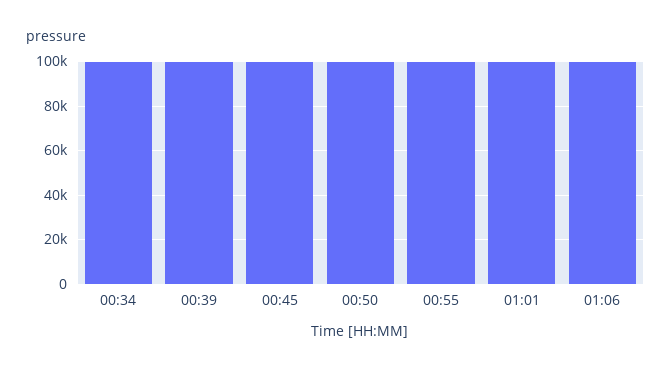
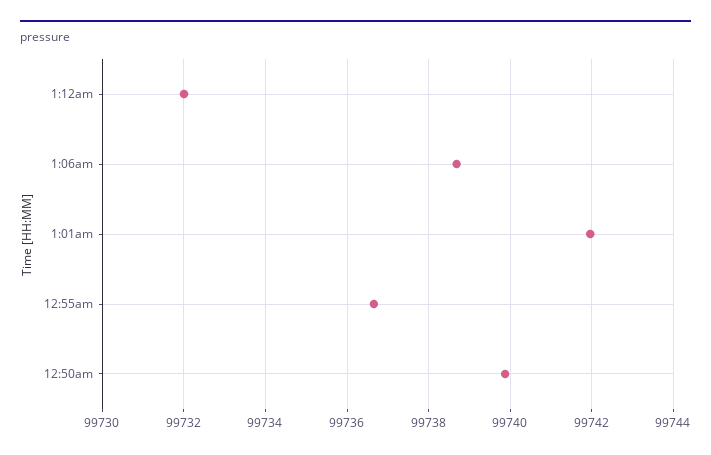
00:34: 100000 -> none
00:39: 100000 -> none
00:45: 100000 -> none
1:12am: none -> 99732

